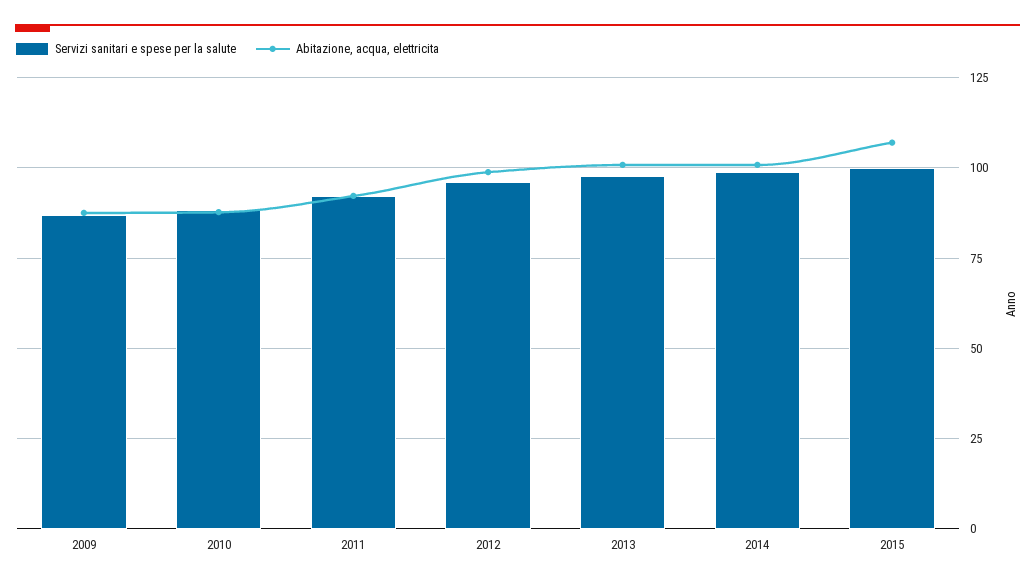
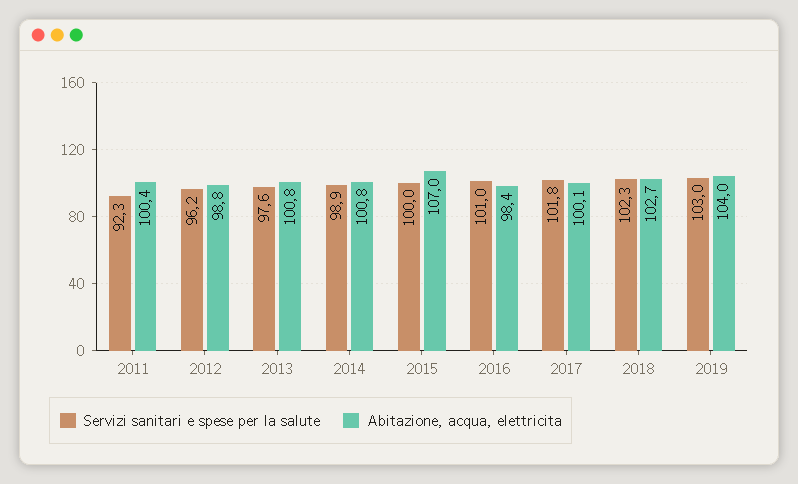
Servizi sanitari e spese per la salute, 2009: 87.5 -> none
Abitazione, acqua, elettricita, 2009: 87.5 -> none
Servizi sanitari e spese per la salute, 2010: 87.5 -> none
Abitazione, acqua, elettricita, 2010: 87.5 -> none
Abitazione, acqua, elettricita, 2011: 92.5 -> 100.4
Servizi sanitari e spese per la salute, 2016: none -> 101
Abitazione, acqua, elettricita, 2016: none -> 98.4
Servizi sanitari e spese per la salute, 2017: none -> 101.8
Abitazione, acqua, elettricita, 2017: none -> 100.1
Servizi sanitari e spese per la salute, 2018: none -> 102.3
Abitazione, acqua, elettricita, 2018: none -> 102.7
Servizi sanitari e spese per la salute, 2019: none -> 103
Abitazione, acqua, elettricita, 2019: none -> 104

